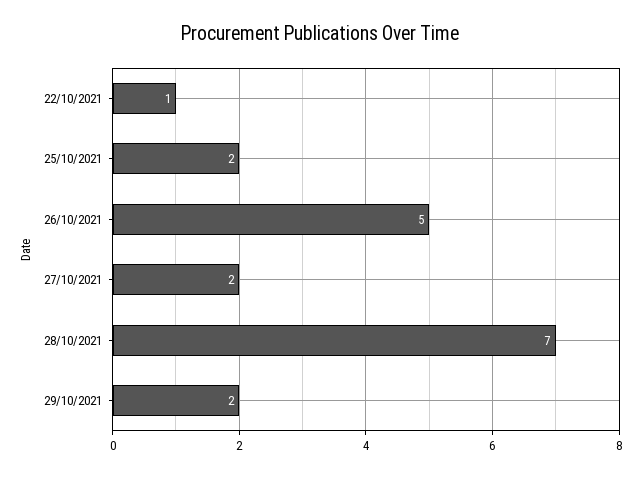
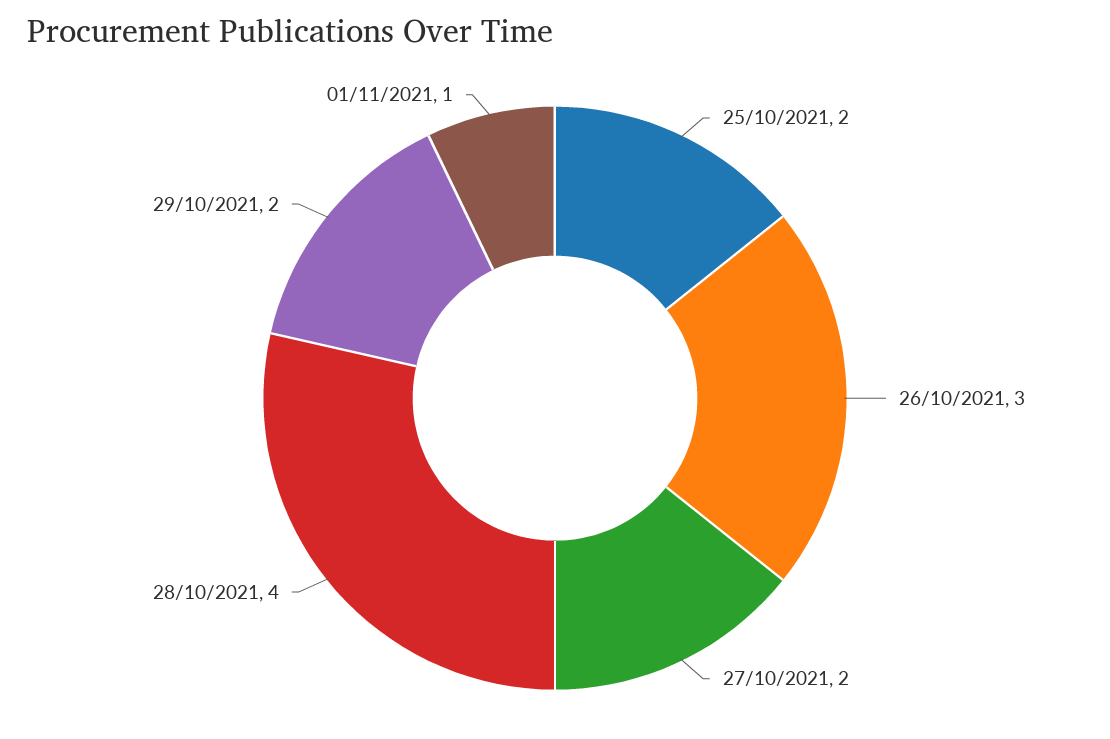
22/10/2021: 1 -> none
26/10/2021: 5 -> 3
28/10/2021: 7 -> 4
01/11/2021: none -> 1

